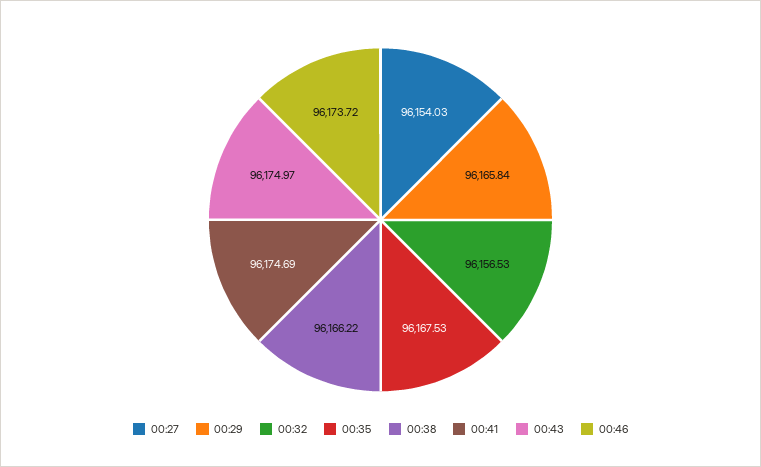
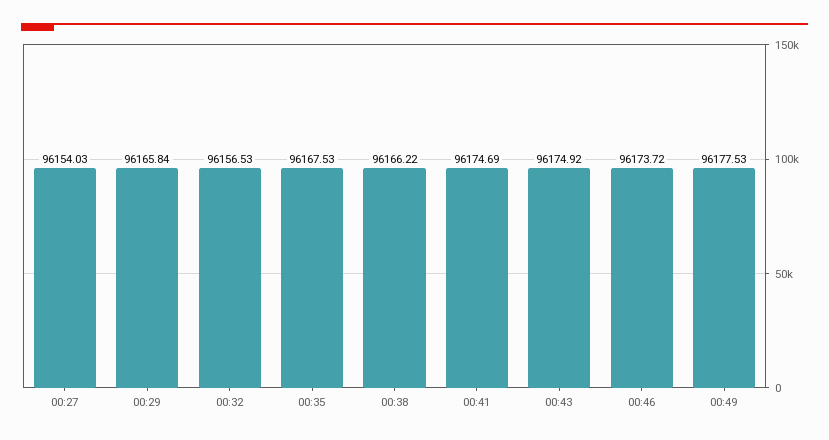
00:43: 96174.97 -> 96174.92
00:49: none -> 96177.53

